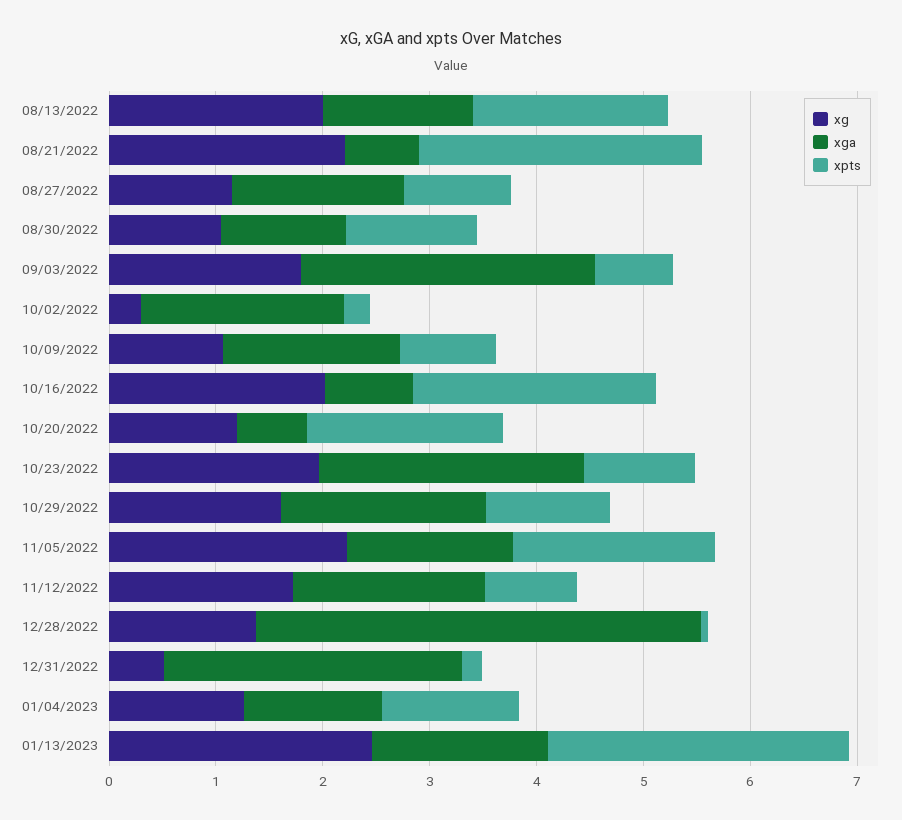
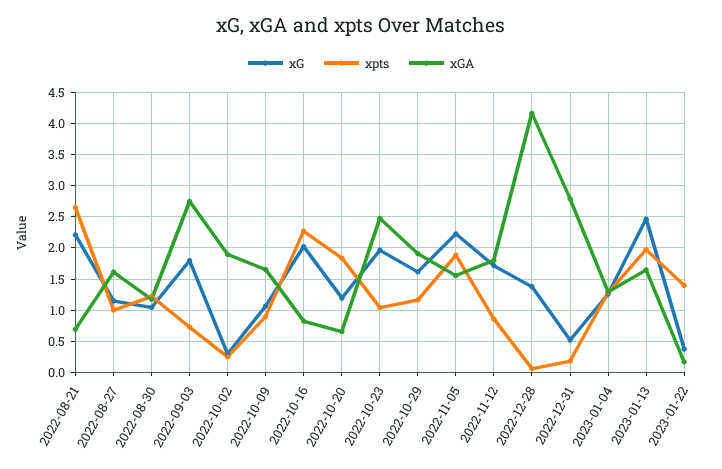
xg, 08/13/2022: 2 -> none
xga, 08/13/2022: 1.4 -> none
xpts, 08/13/2022: 1.8 -> none
xpts, 01/13/2023: 2.8 -> 2
xg, 2023-01-22: none -> 0.4
xpts, 2023-01-22: none -> 1.4
xga, 2023-01-22: none -> 0.2

